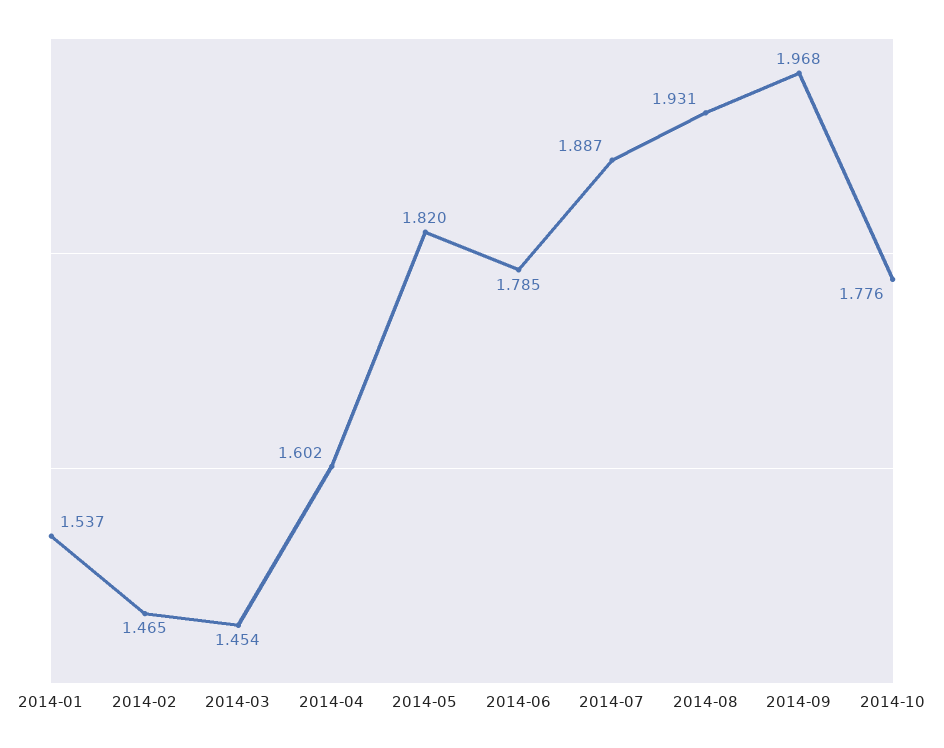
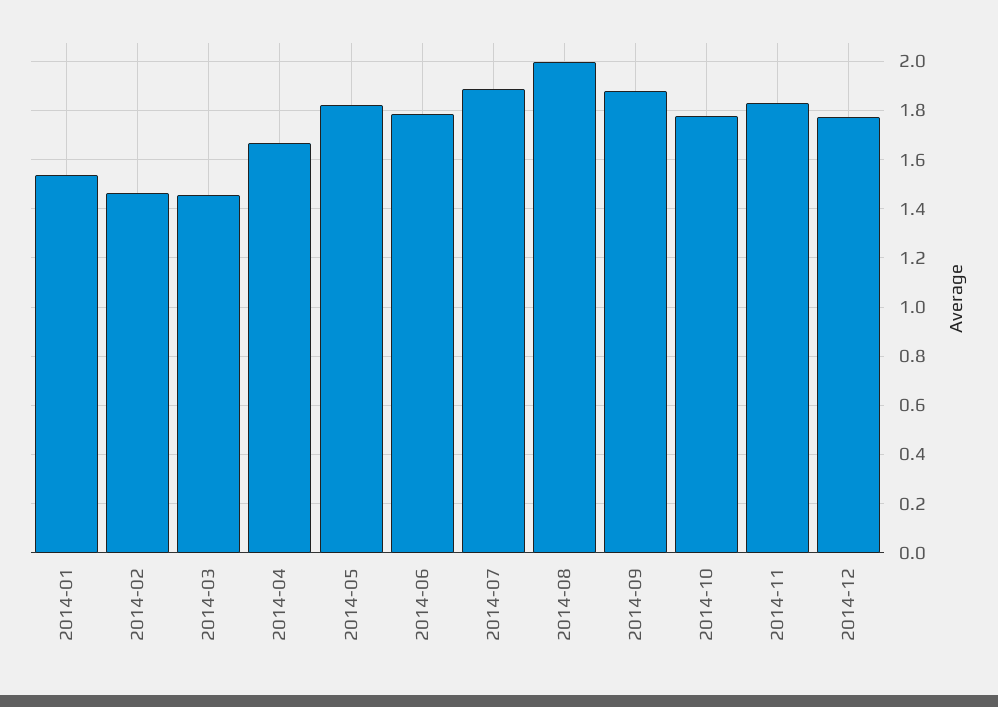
2014-04: 1.602 -> 1.675
2014-08: 1.931 -> 2
2014-09: 1.968 -> 1.875
2014-11: none -> 1.825
2014-12: none -> 1.775

